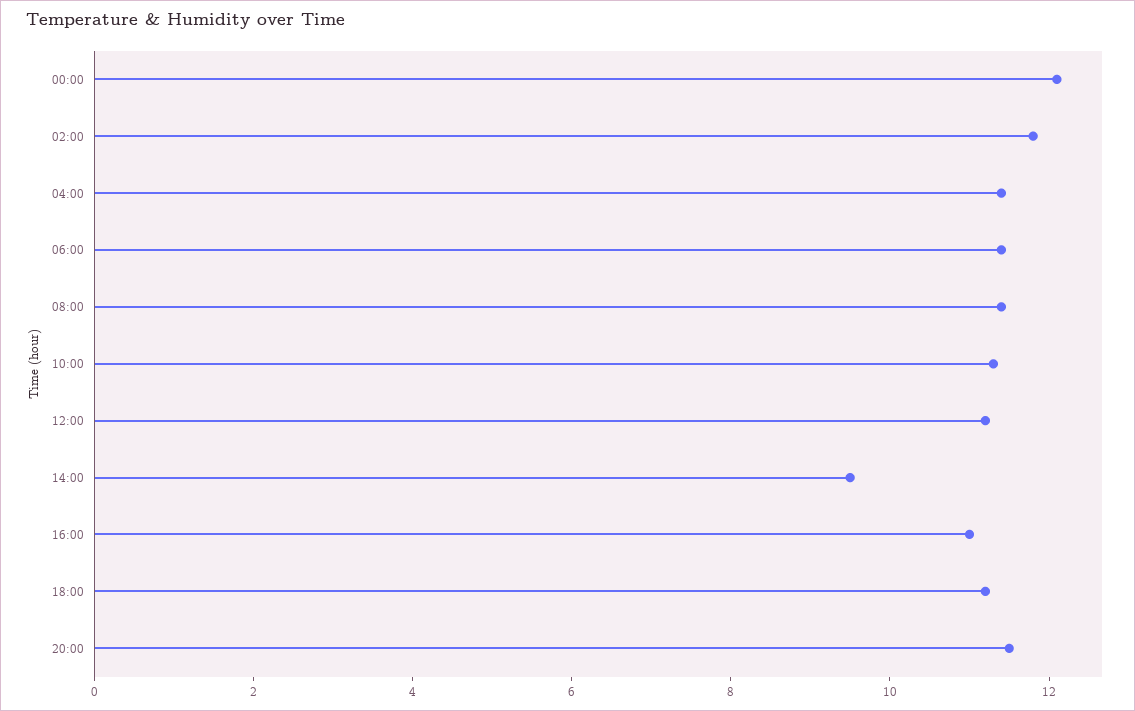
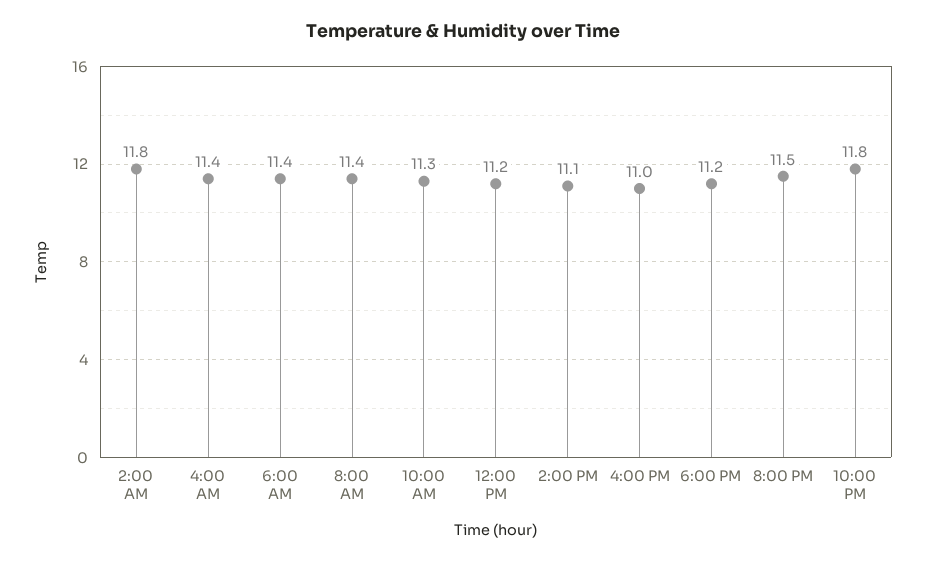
00:00: 12 -> none
14:00: 9.5 -> 11.1
10:00 PM: none -> 11.8

